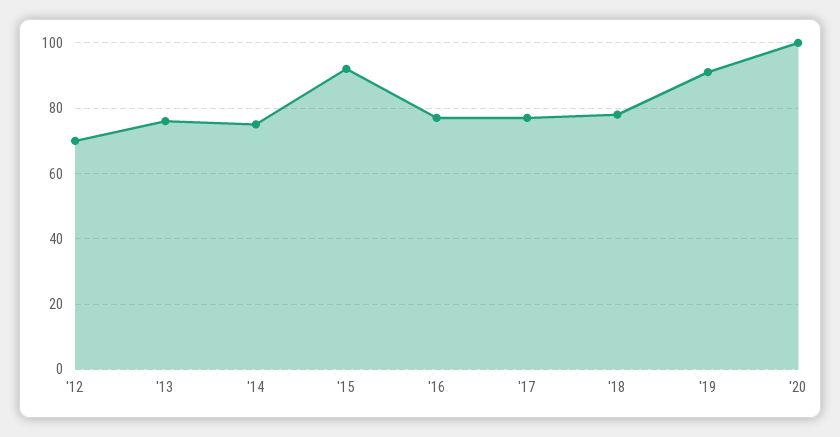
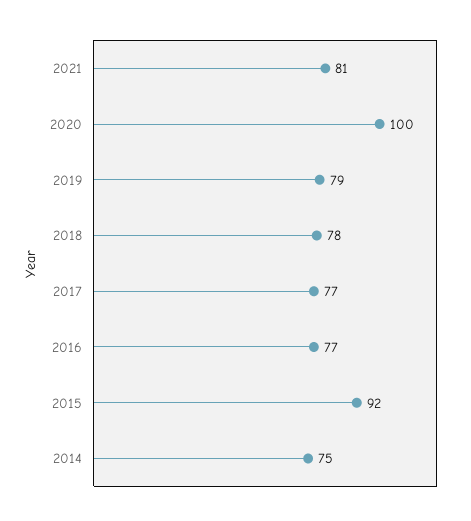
'12: 70 -> none
'13: 75 -> none
'19: 90 -> 79
2021: none -> 81

